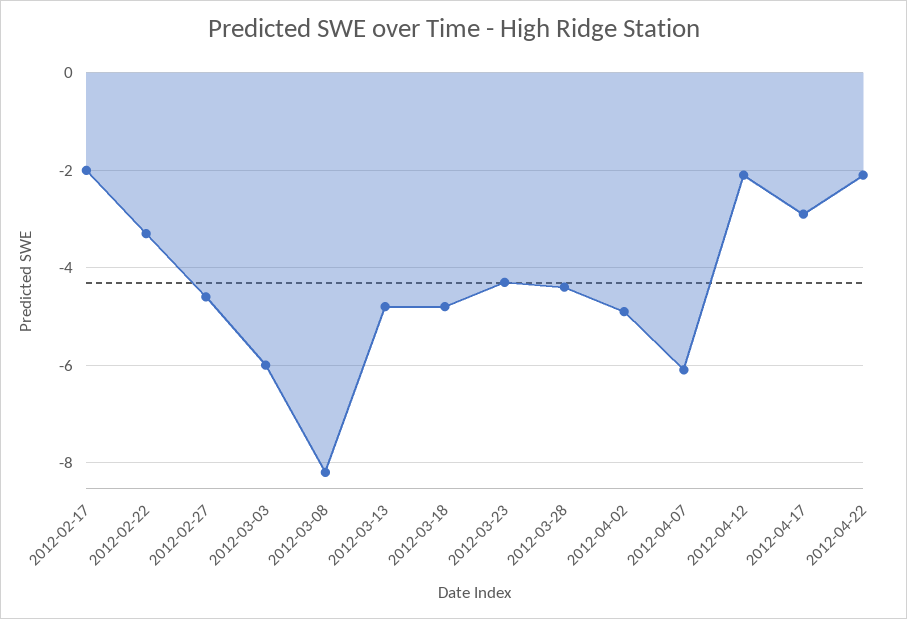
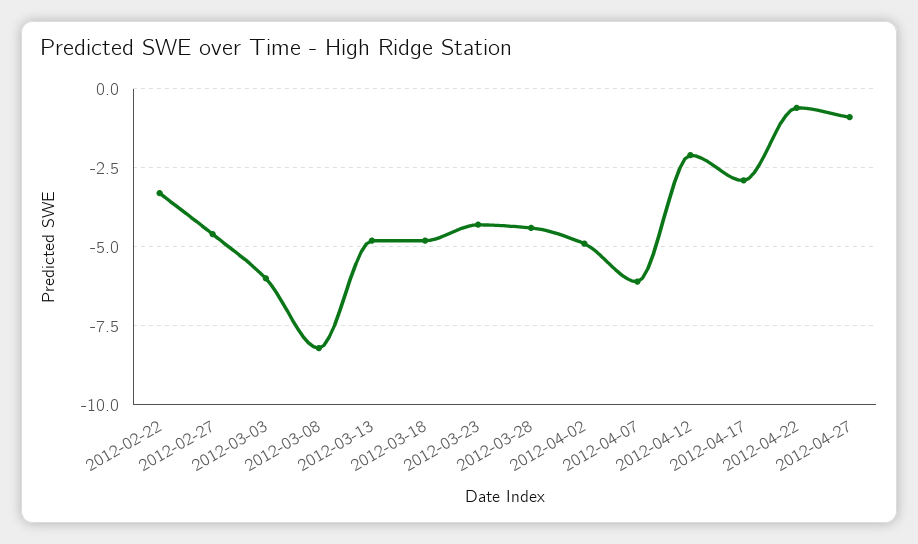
2012-02-17: -2 -> none
2012-04-22: -2 -> -0.5
2012-04-27: none -> -1

